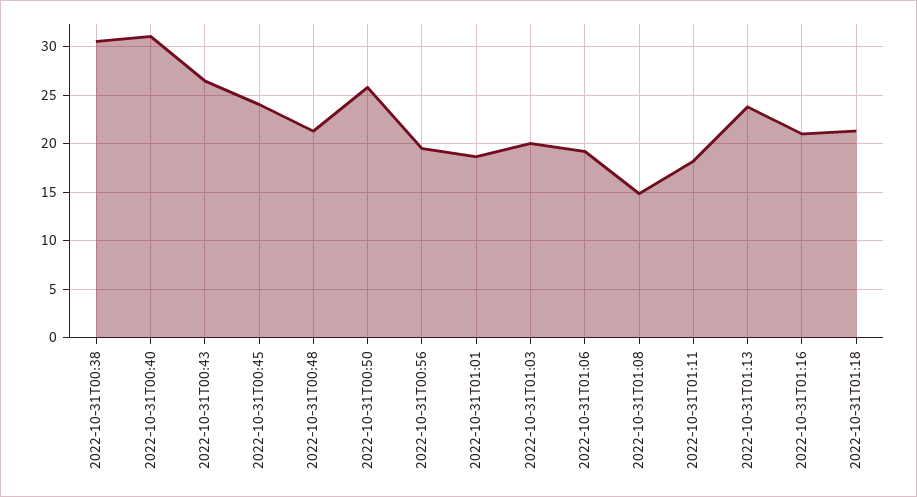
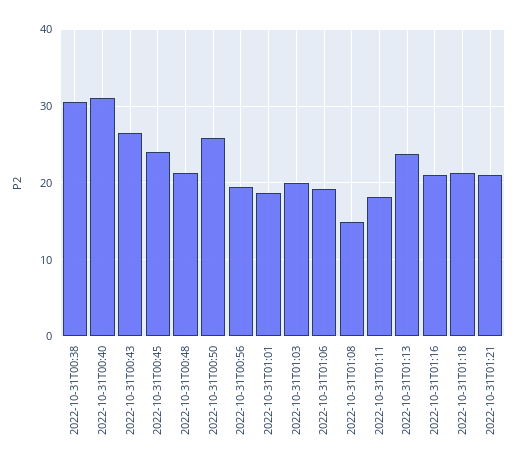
2022-10-31T01:21: none -> 21

